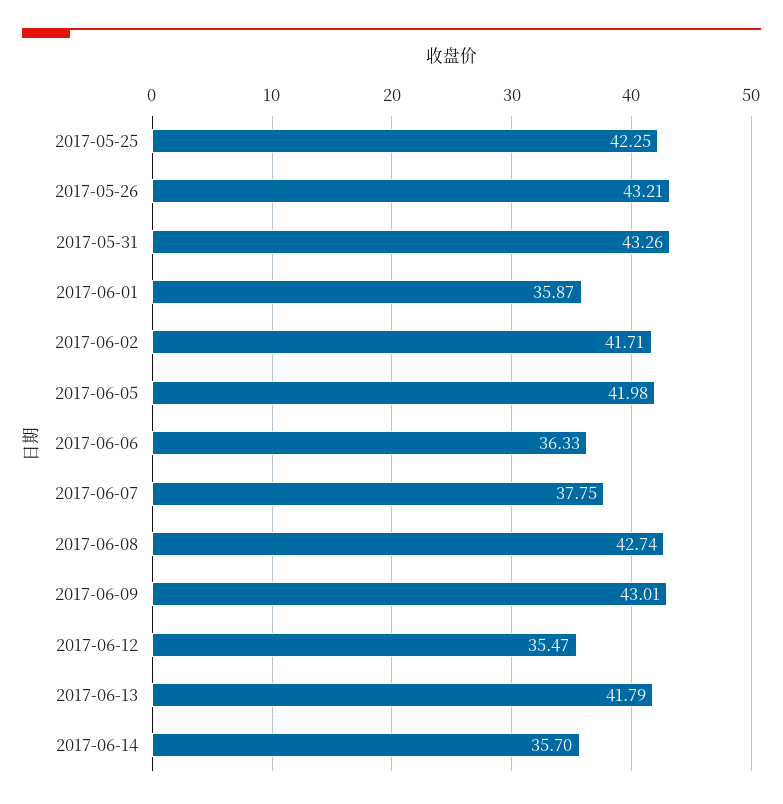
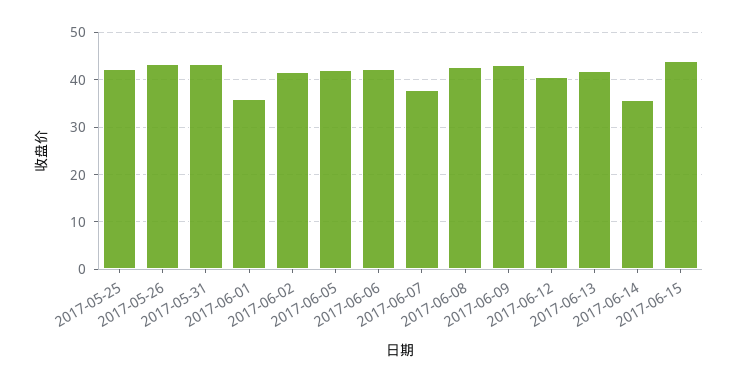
2017-06-06: 36.33 -> 42
2017-06-12: 35.47 -> 40
2017-06-15: none -> 44

